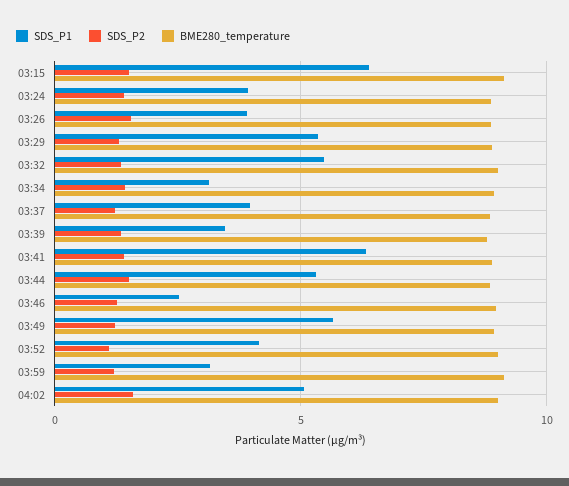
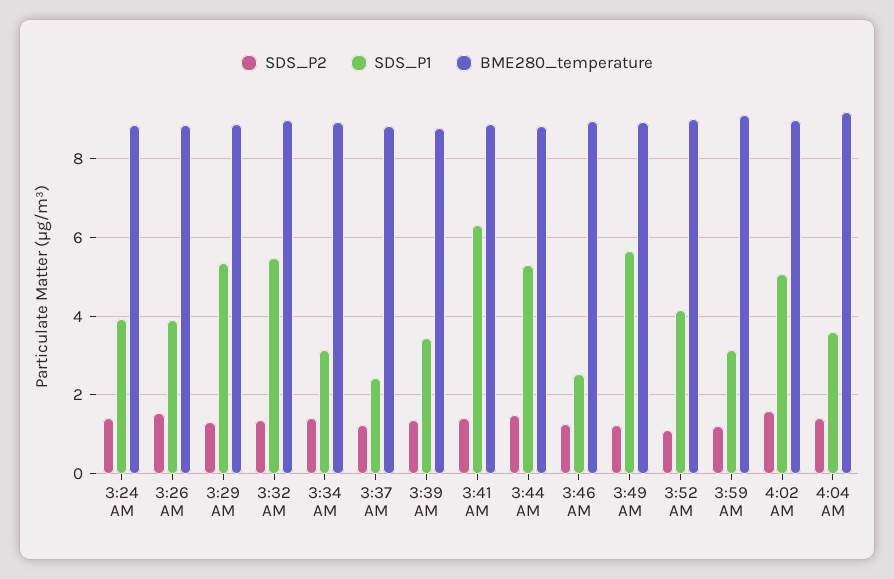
SDS_P1, 03:15: 6.5 -> none
SDS_P2, 03:15: 1.5 -> none
BME280_temperature, 03:15: 9 -> none
SDS_P1, 03:37: 4 -> 2.4
SDS_P2, 4:04 AM: none -> 1.4
SDS_P1, 4:04 AM: none -> 3.6
BME280_temperature, 4:04 AM: none -> 9.2

